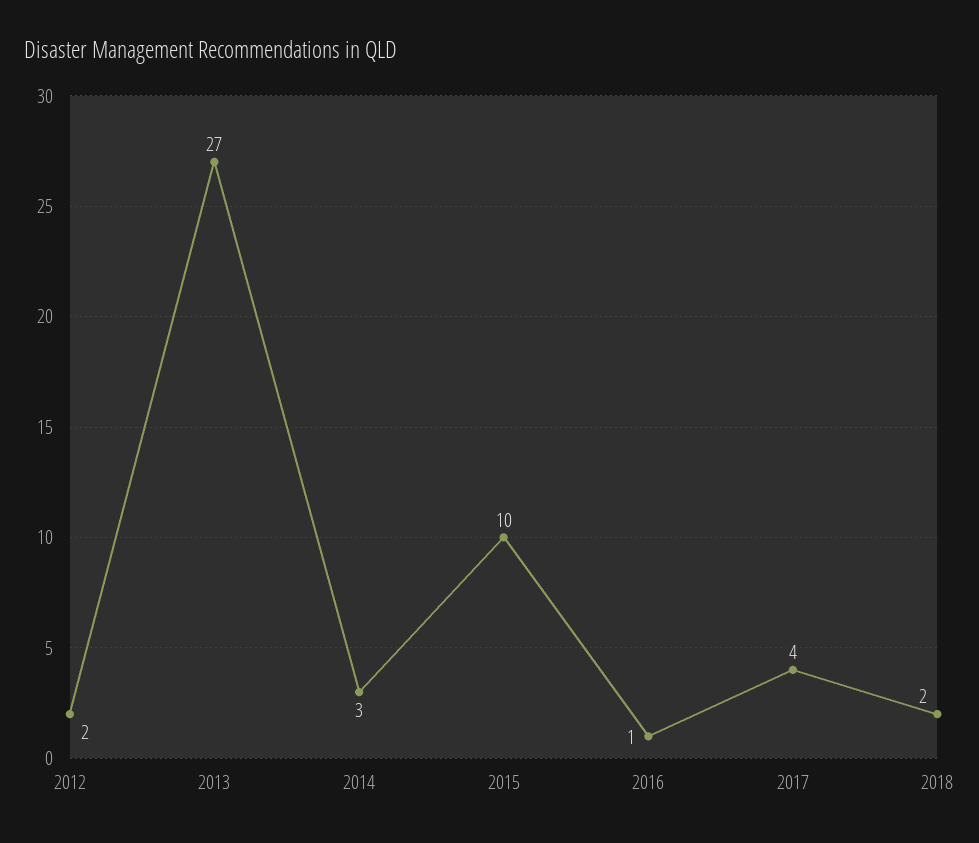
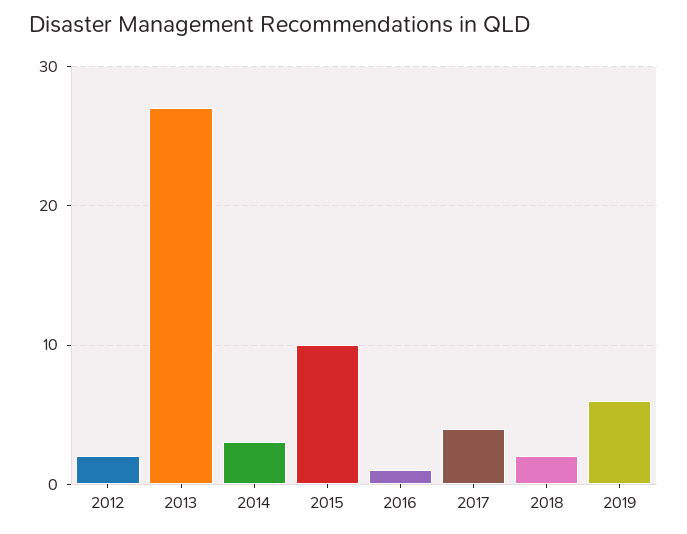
2019: none -> 6

